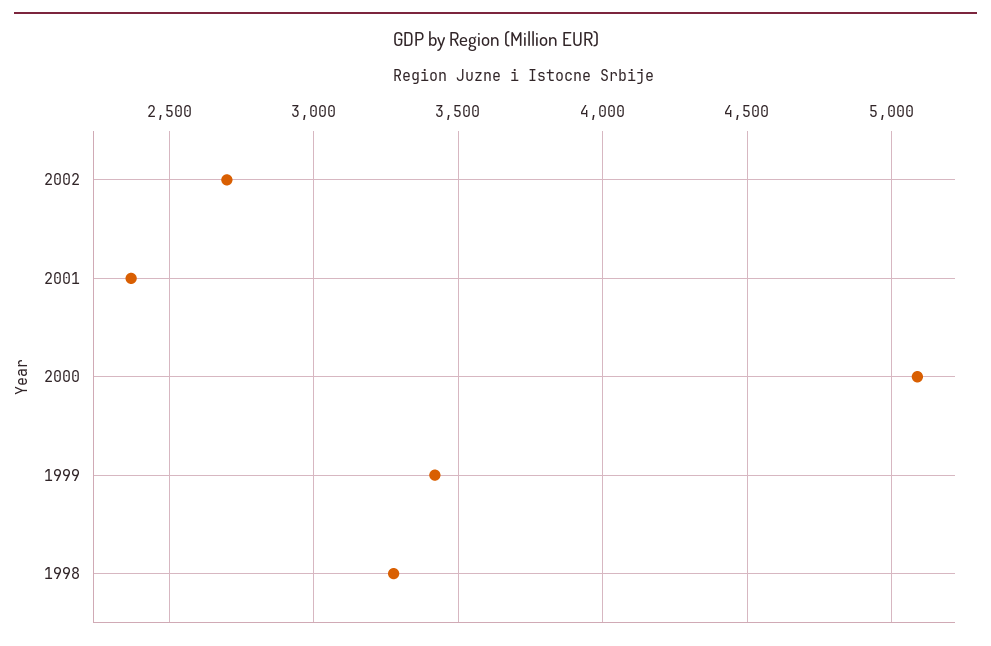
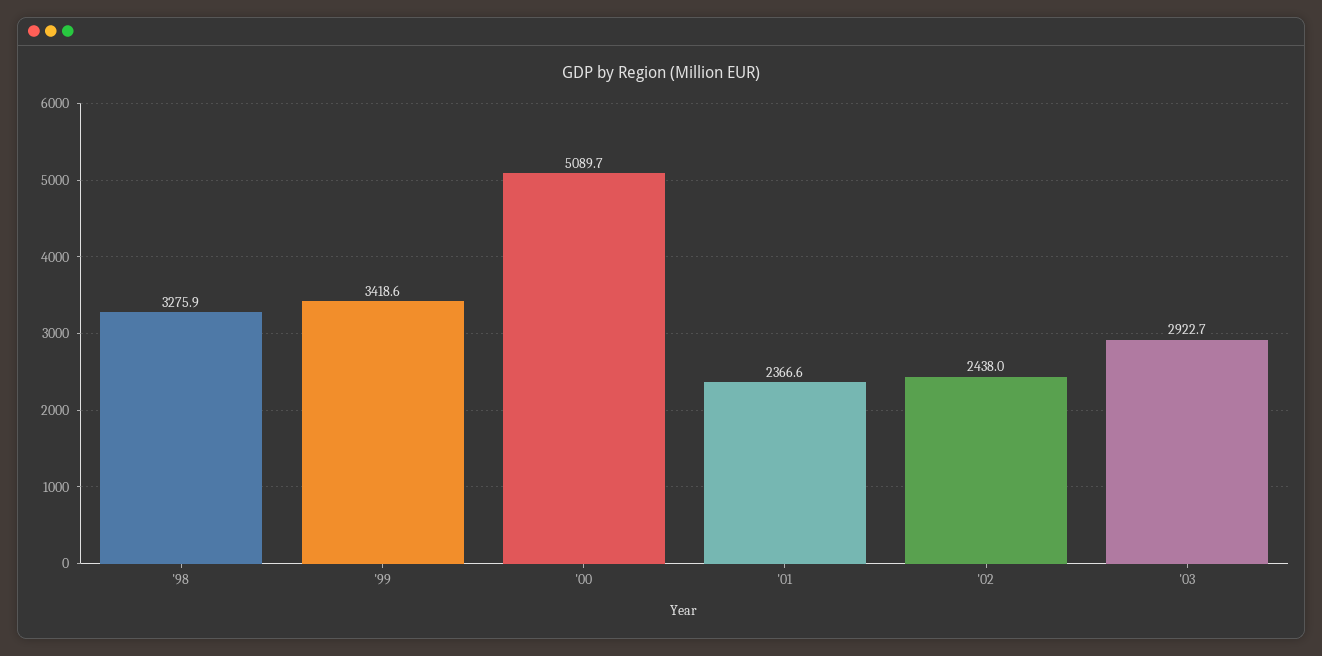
2002: 2700 -> 2438
'03: none -> 2922.7

